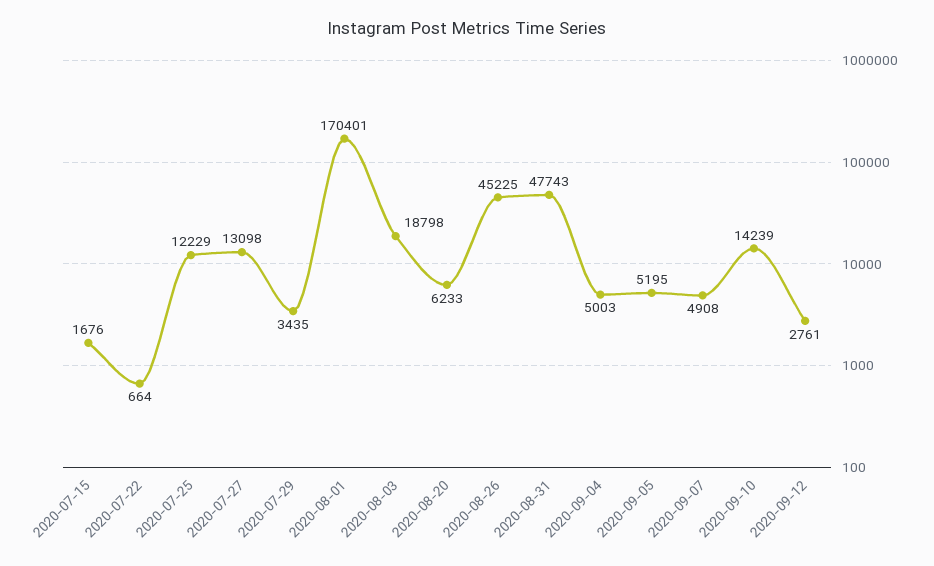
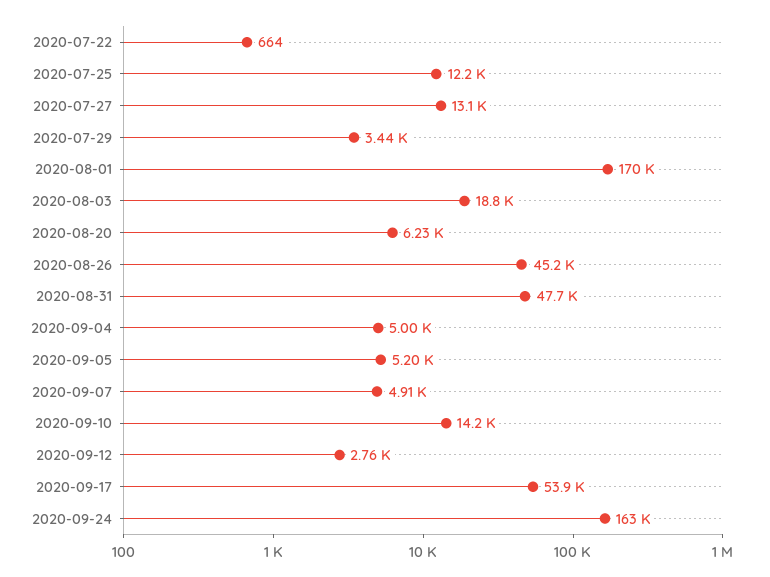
2020-07-15: 1676 -> none
2020-09-17: none -> 53900
2020-09-24: none -> 163000

